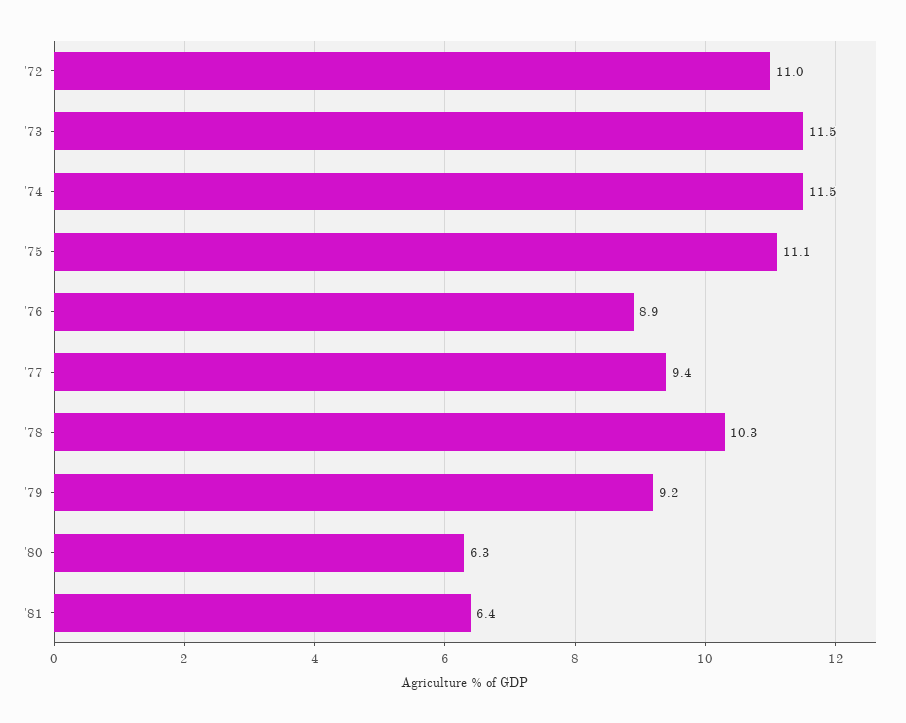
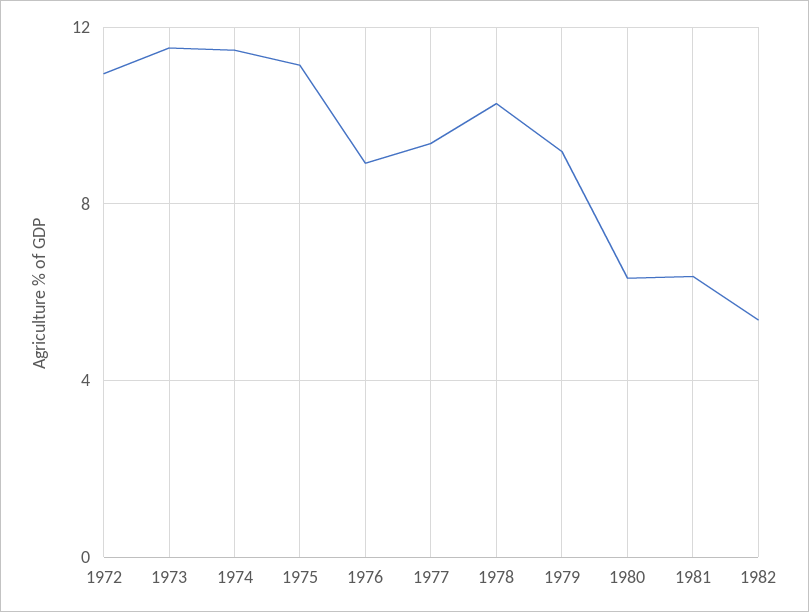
1982: none -> 5.5

